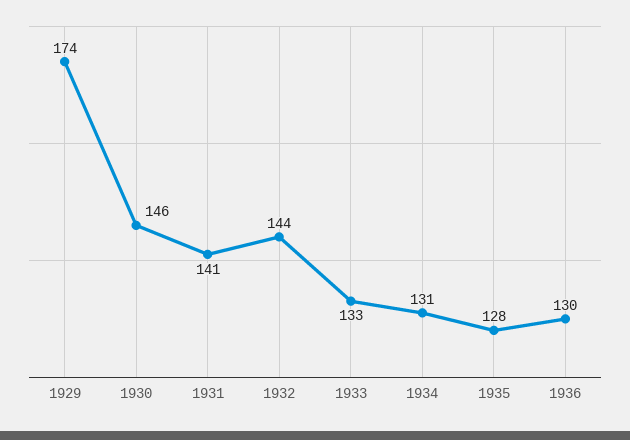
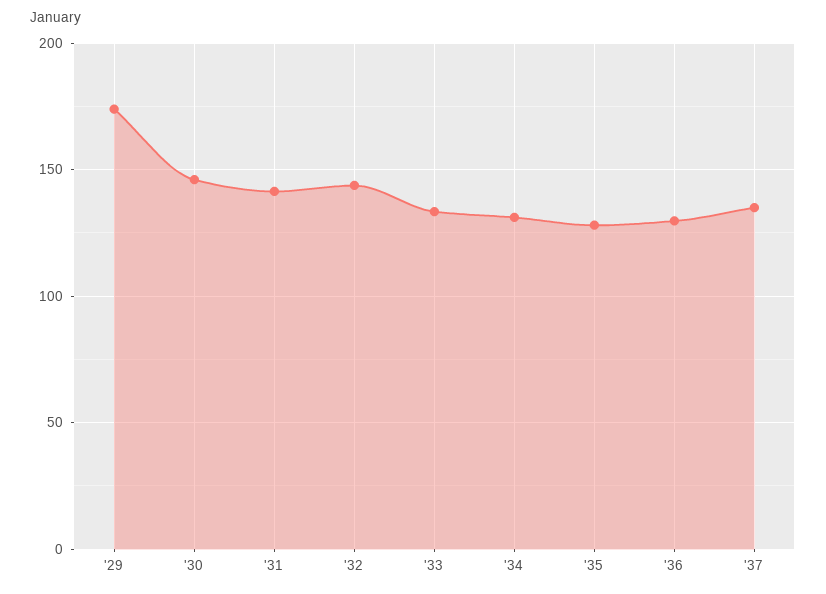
'37: none -> 135

